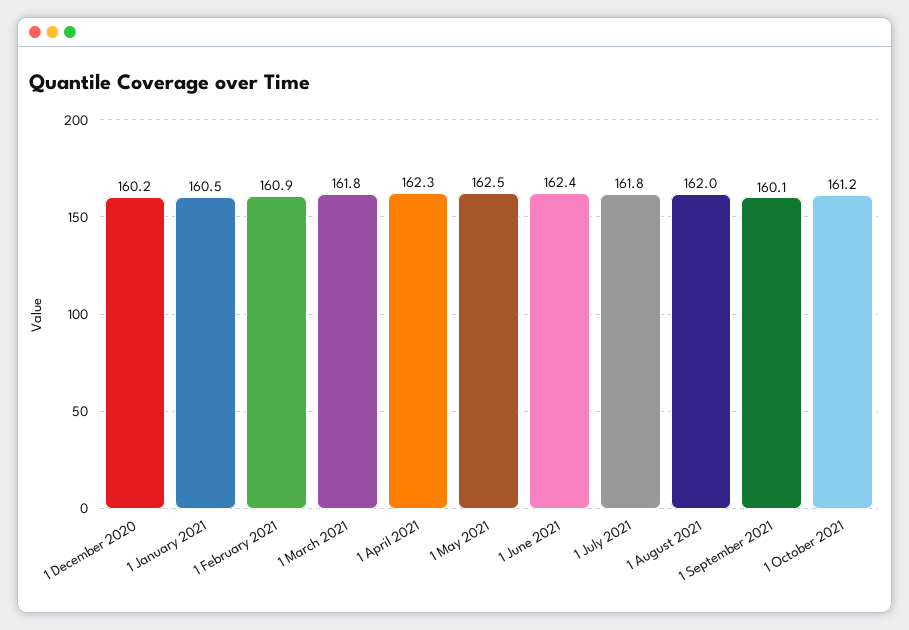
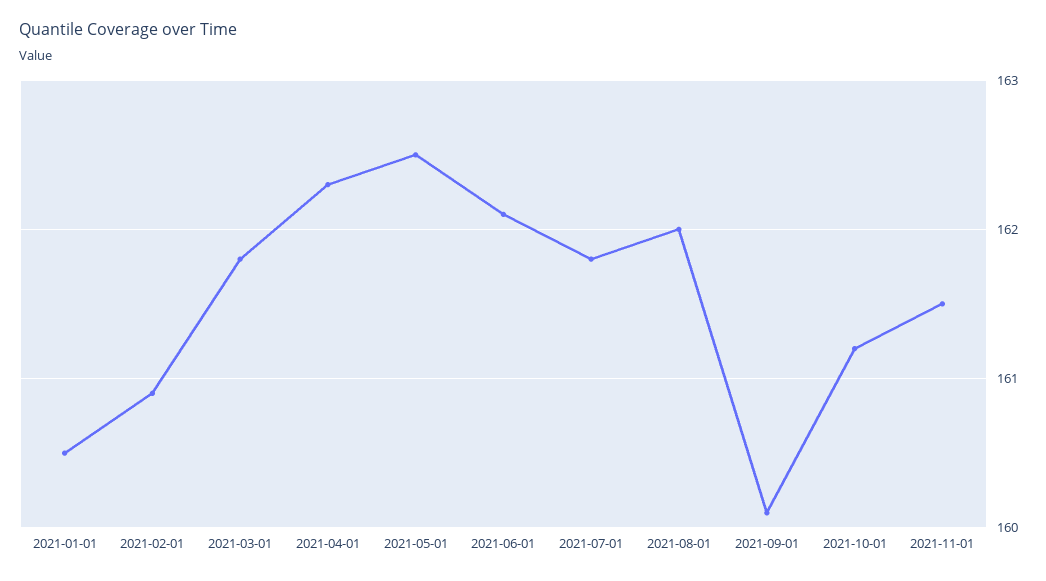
1 December 2020: 160.2 -> none
1 June 2021: 162.4 -> 162.1
2021-11-01: none -> 161.5

